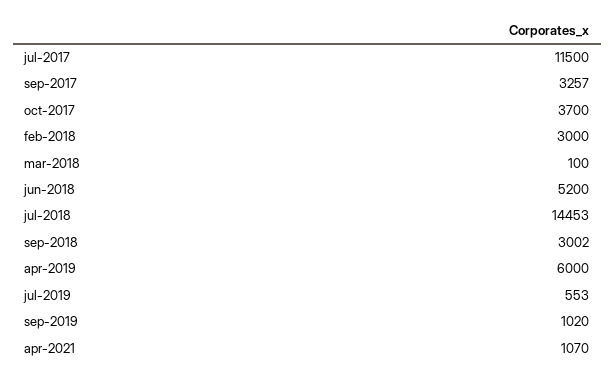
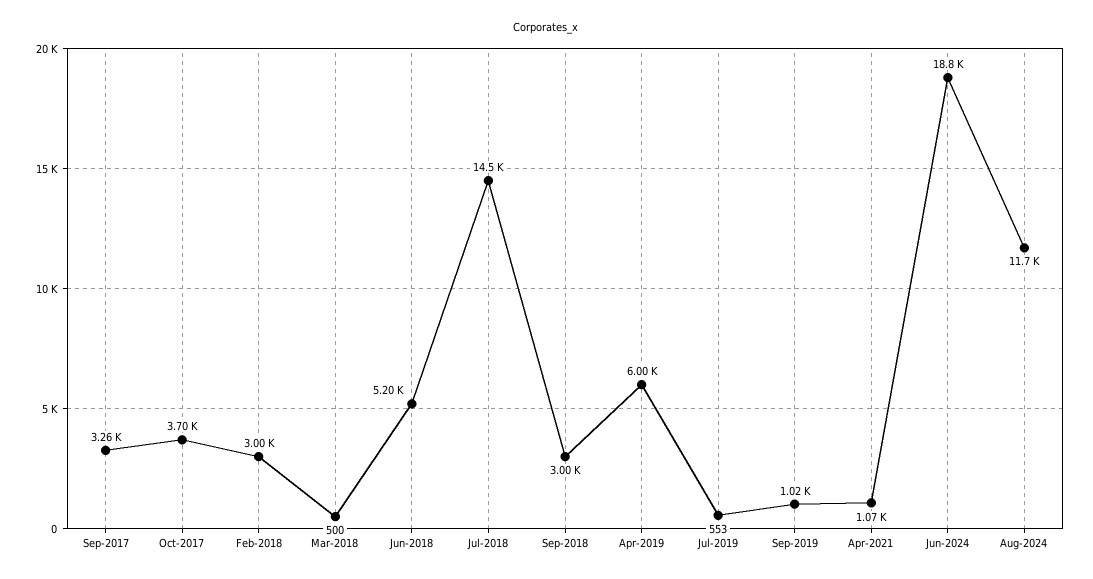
jul-2017: 11500 -> none
mar-2018: 100 -> 500
Jun-2024: none -> 18800
Aug-2024: none -> 11700

